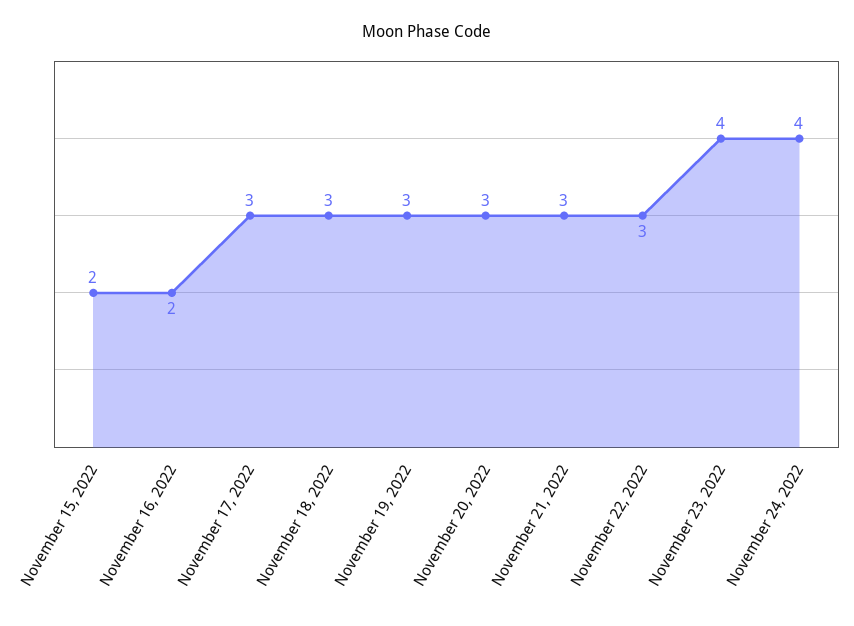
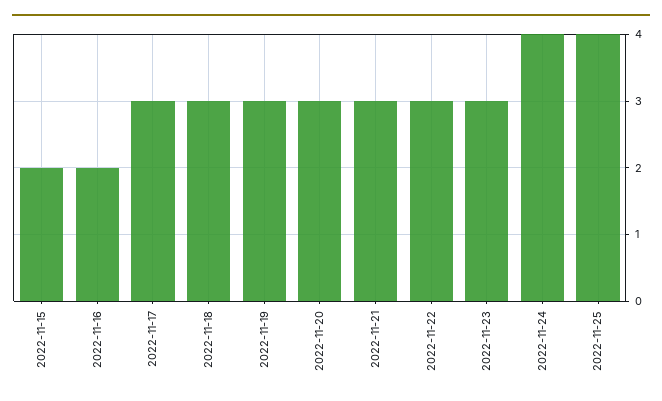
November 23, 2022: 4 -> 3
2022-11-25: none -> 4

